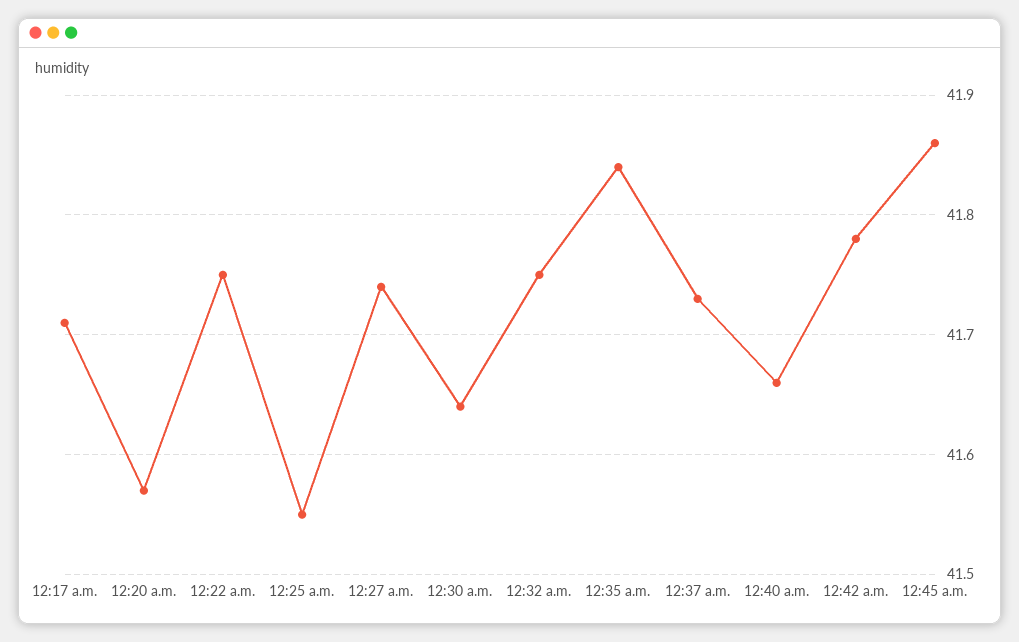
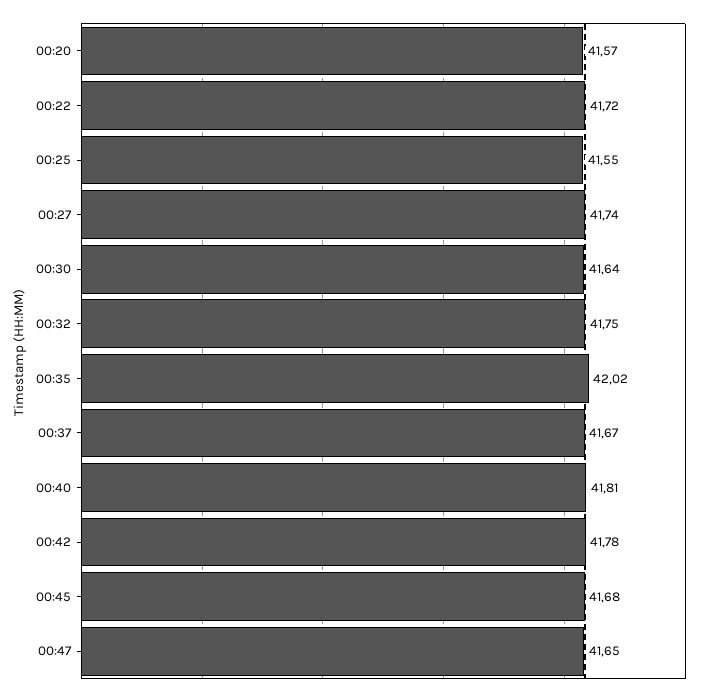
12:17 a.m.: 41.71 -> none
12:22 a.m.: 41.75 -> 41.72
12:35 a.m.: 41.84 -> 42.02
12:37 a.m.: 41.73 -> 41.67
12:40 a.m.: 41.66 -> 41.81
12:45 a.m.: 41.86 -> 41.68
00:47: none -> 41.65

